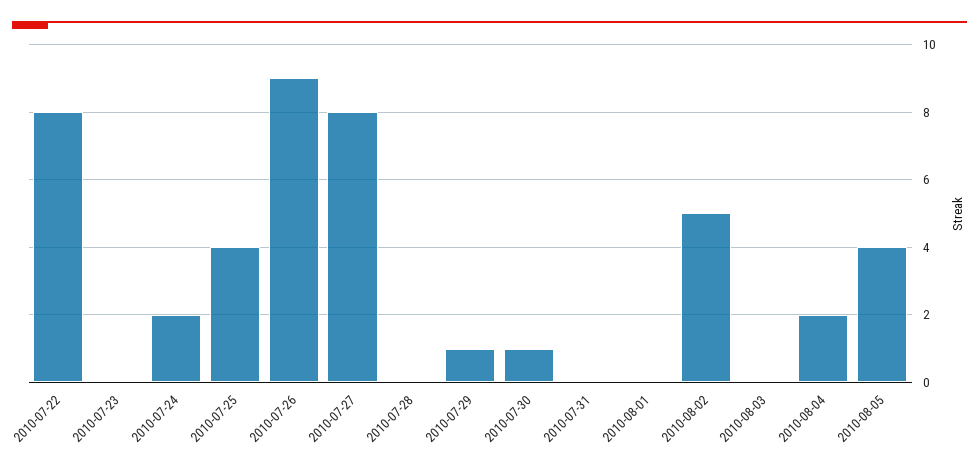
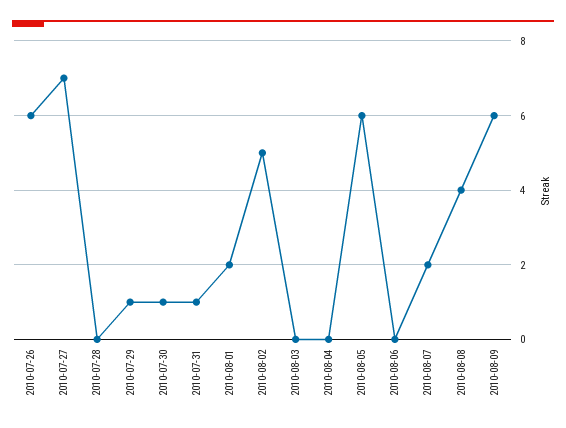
2010-07-22: 8 -> none
2010-07-23: 0 -> none
2010-07-24: 2 -> none
2010-07-25: 4 -> none
2010-07-26: 9 -> 6
2010-07-27: 8 -> 7
2010-07-31: 0 -> 1
2010-08-01: 0 -> 2
2010-08-04: 2 -> 0
2010-08-05: 4 -> 6
2010-08-06: none -> 0
2010-08-07: none -> 2
2010-08-08: none -> 4
2010-08-09: none -> 6

